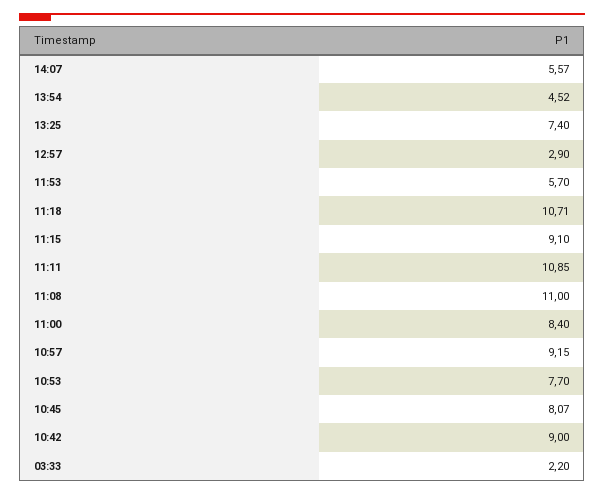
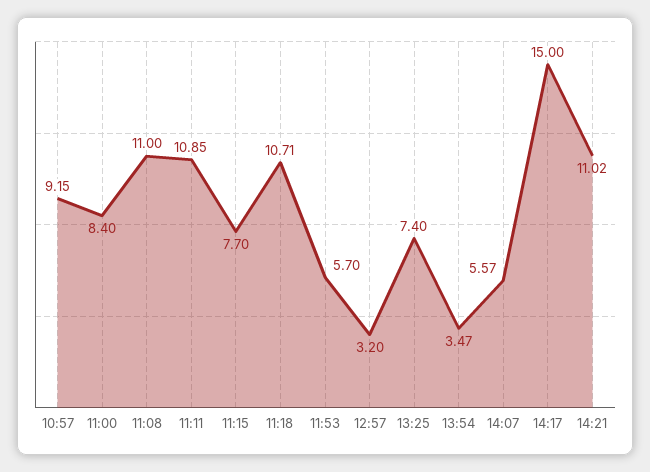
13:54: 4.52 -> 3.47
12:57: 2.9 -> 3.2
11:15: 9.1 -> 7.7
10:53: 7.7 -> none
10:45: 8.07 -> none
10:42: 9 -> none
03:33: 2.2 -> none
14:17: none -> 15
14:21: none -> 11.02

